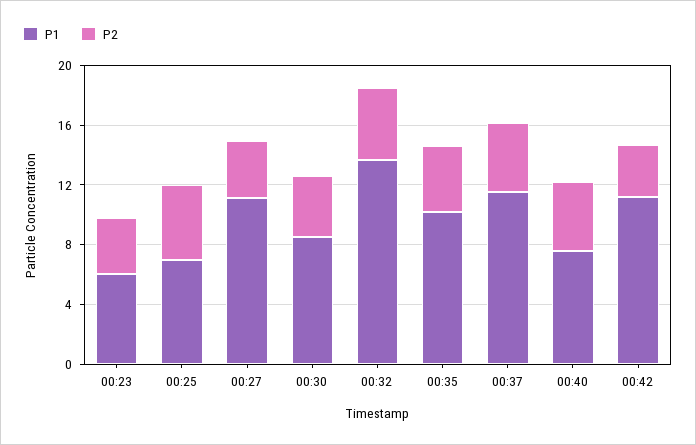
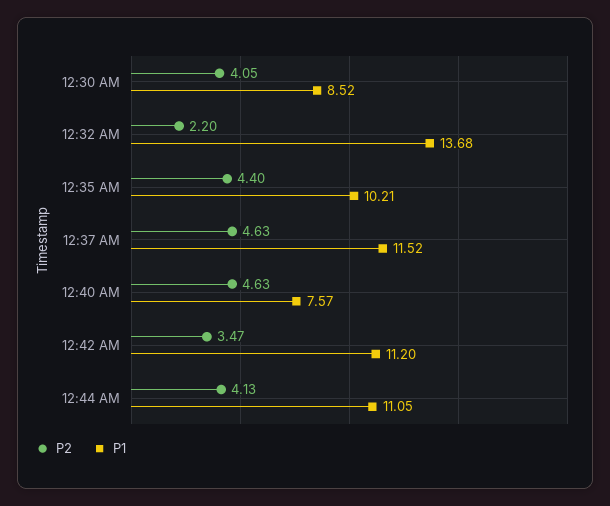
P1, 00:23: 6 -> none
P2, 00:23: 4 -> none
P1, 00:25: 7 -> none
P2, 00:25: 5 -> none
P1, 00:27: 11 -> none
P2, 00:27: 4 -> none
P2, 00:32: 5 -> 2.2
P2, 12:44 AM: none -> 4.13
P1, 12:44 AM: none -> 11.05

